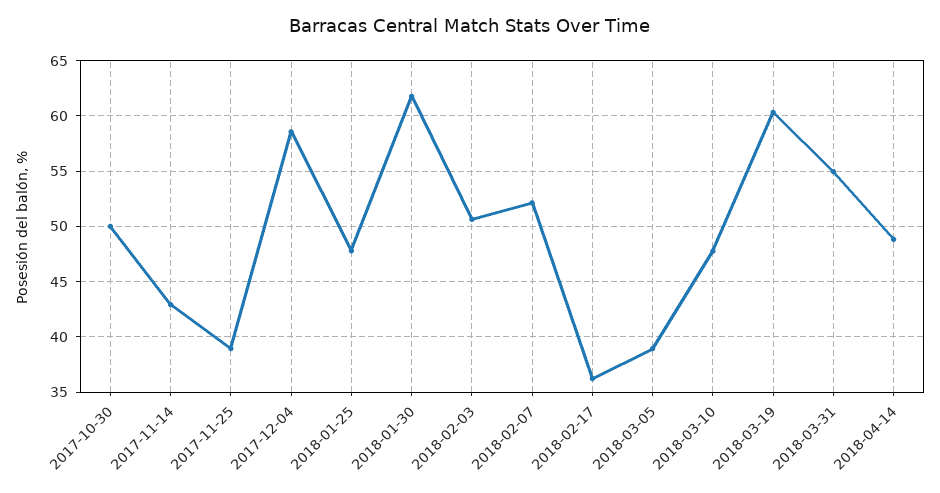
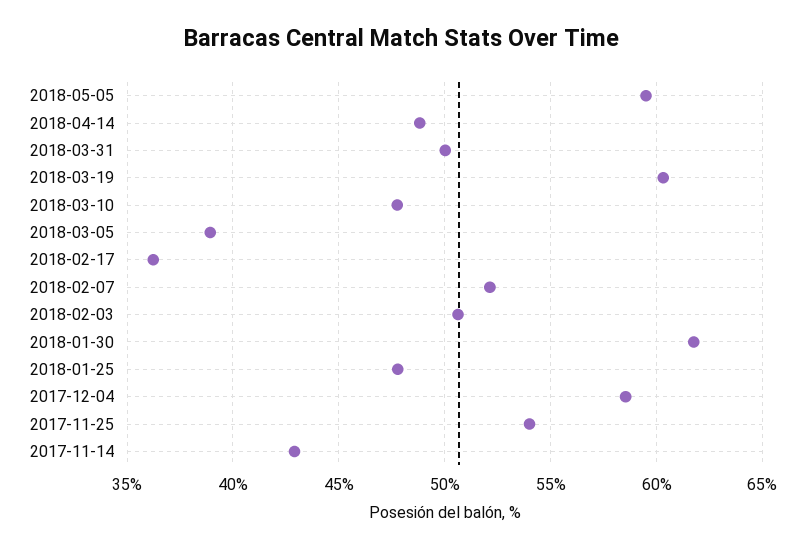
2017-10-30: 50 -> none
2017-11-25: 39 -> 54
2018-03-31: 55 -> 50
2018-05-05: none -> 59.5

